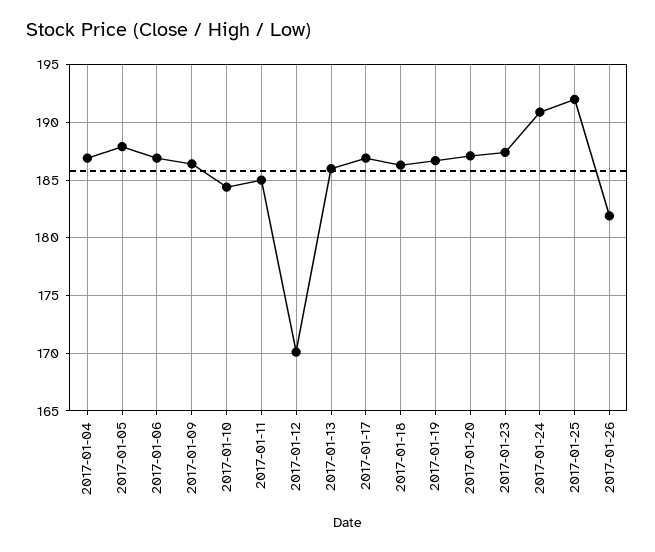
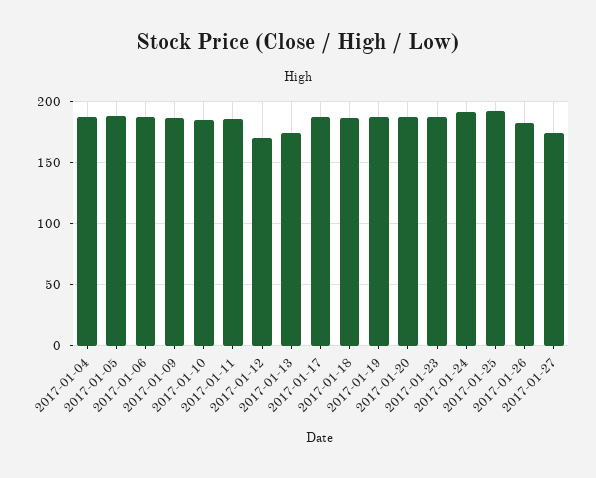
2017-01-13: 186 -> 175
2017-01-27: none -> 175

